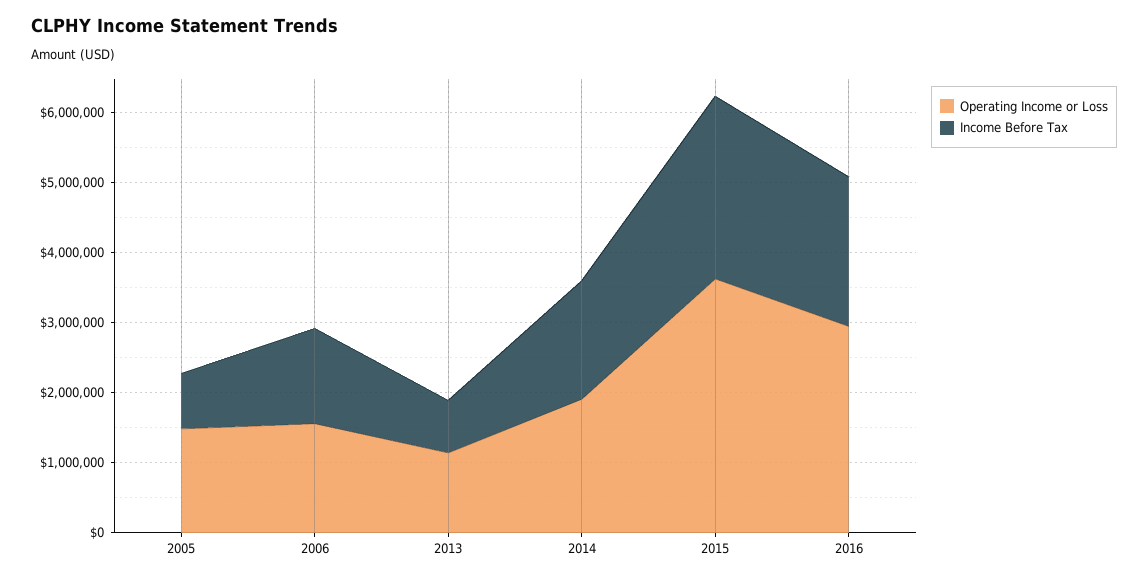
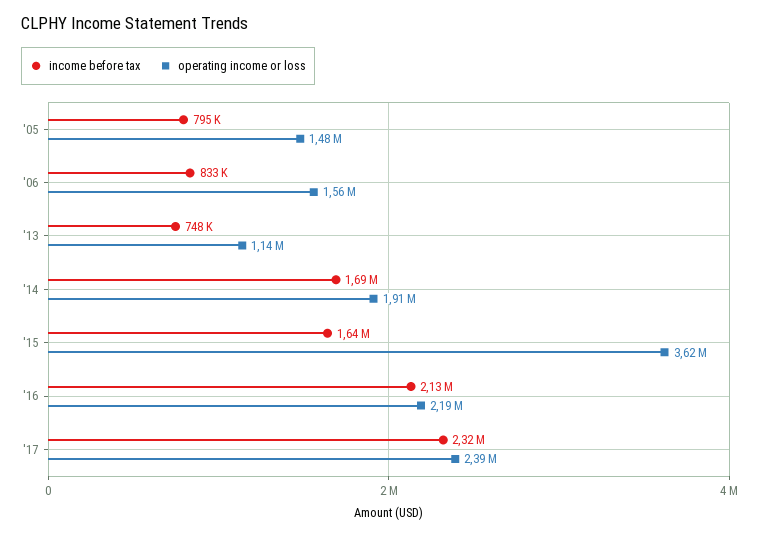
Income Before Tax, 2006: 1400000 -> 833000
Income Before Tax, 2015: 2600000 -> 1640000
Operating Income or Loss, 2016: 3000000 -> 2190000
Income Before Tax, '17: none -> 2320000
Operating Income or Loss, '17: none -> 2390000

